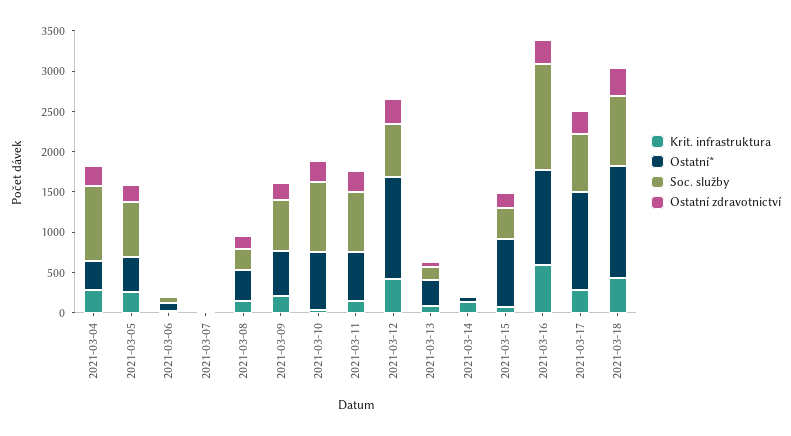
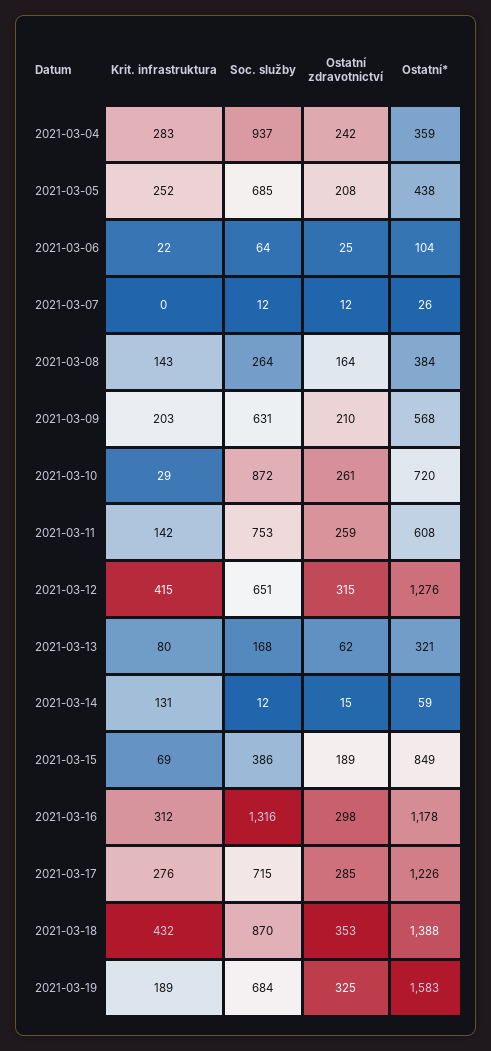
Krit. infrastruktura, 2021-03-16: 600 -> 312
Krit. infrastruktura, 2021-03-19: none -> 189
Soc. služby, 2021-03-19: none -> 684
Ostatní zdravotnictví, 2021-03-19: none -> 325
Ostatní*, 2021-03-19: none -> 1583

